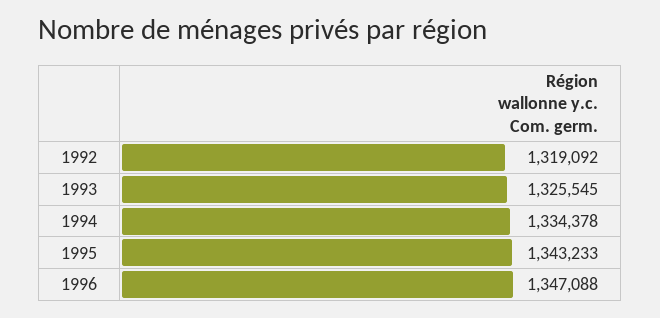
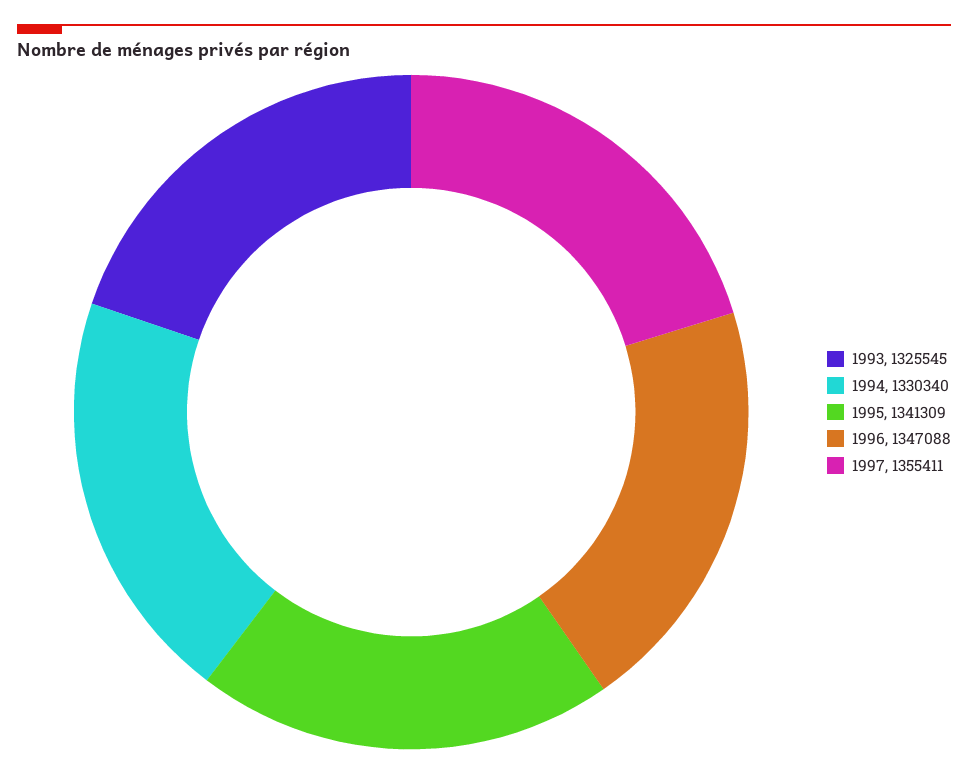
1992: 1319092 -> none
1994: 1334378 -> 1330340
1995: 1343233 -> 1341309
1997: none -> 1355411

